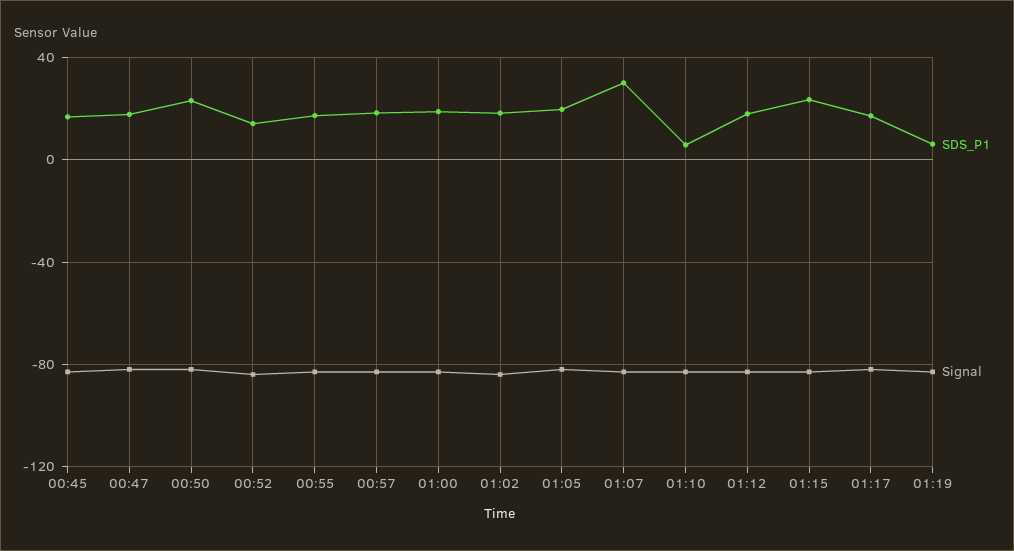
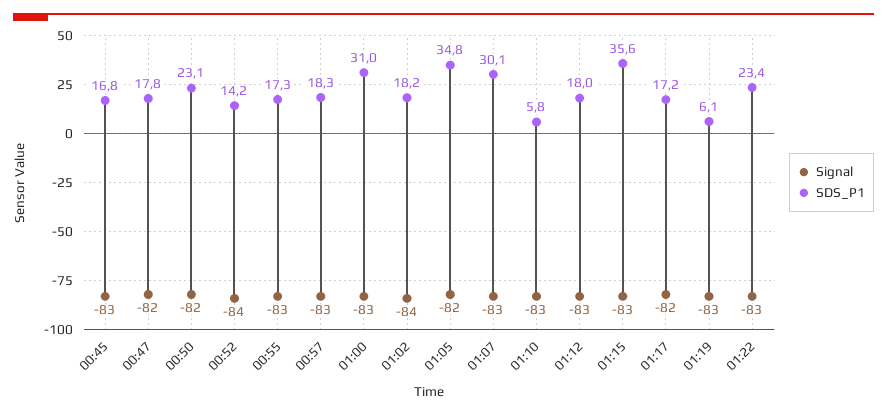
SDS_P1, 01:00: 20 -> 31
SDS_P1, 01:05: 20 -> 34.8
SDS_P1, 01:15: 25 -> 35.6
Signal, 01:22: none -> -83
SDS_P1, 01:22: none -> 23.4

